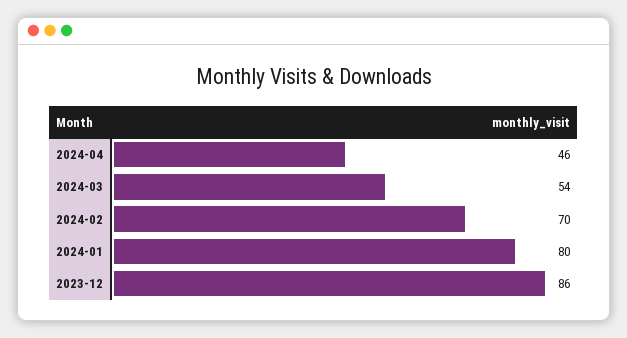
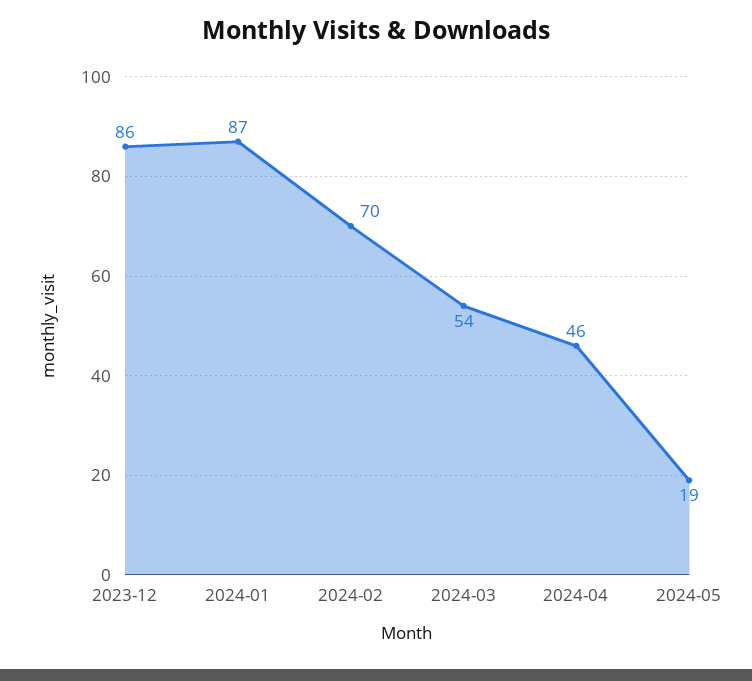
2024-01: 80 -> 87
2024-05: none -> 19

